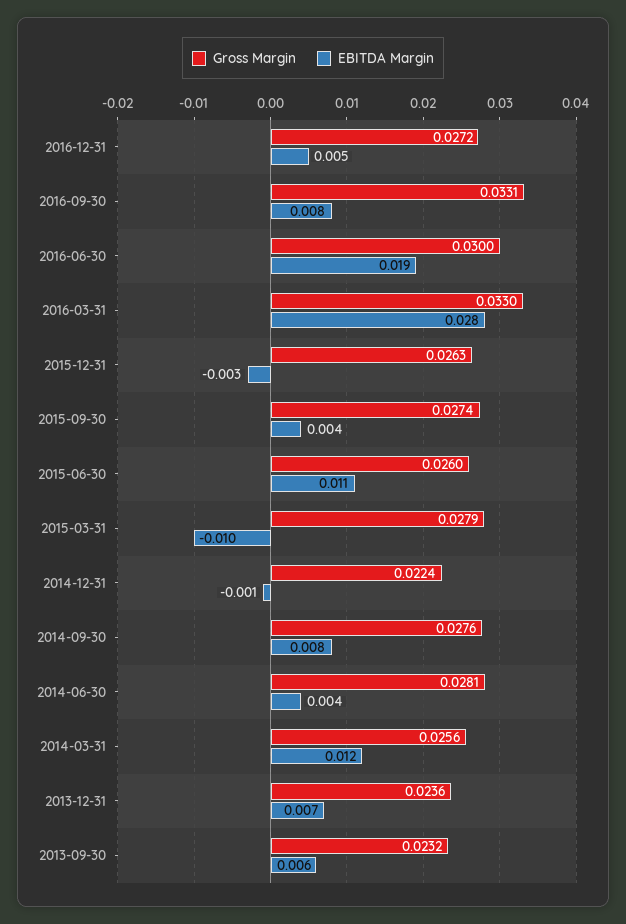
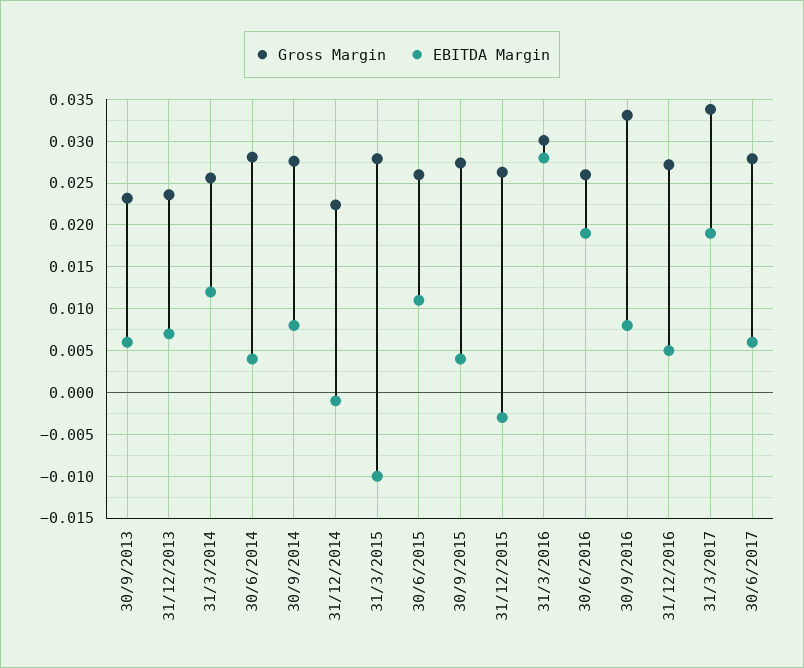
Gross Margin, 2016-06-30: 0.03 -> 0.026
Gross Margin, 2016-03-31: 0.033 -> 0.03
Gross Margin, 31/3/2017: none -> 0.034
EBITDA Margin, 31/3/2017: none -> 0.019
Gross Margin, 30/6/2017: none -> 0.028
EBITDA Margin, 30/6/2017: none -> 0.006

